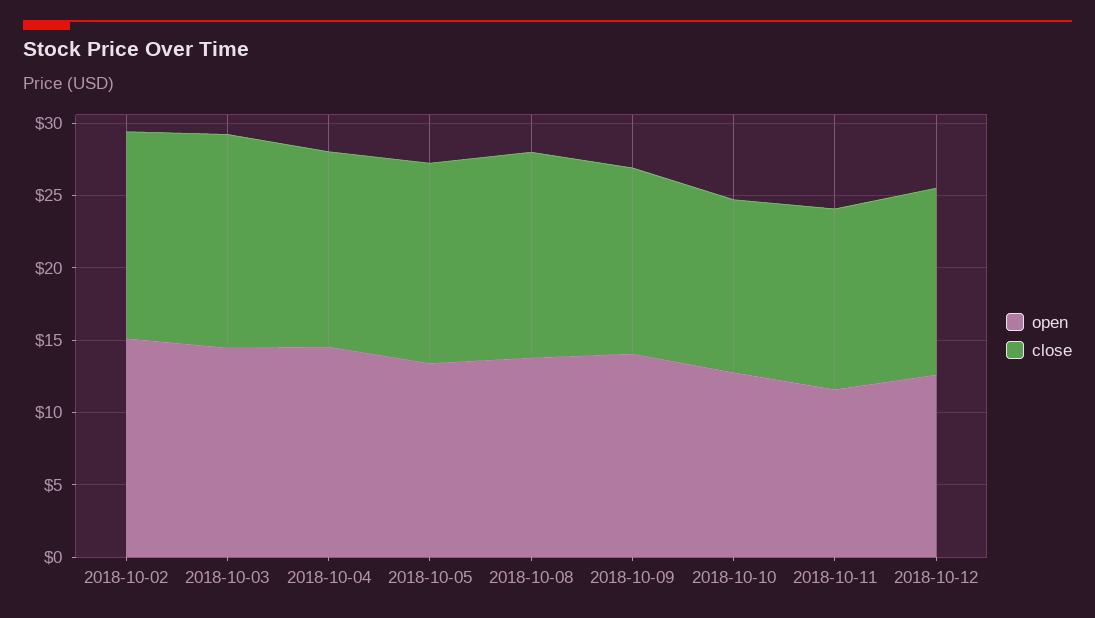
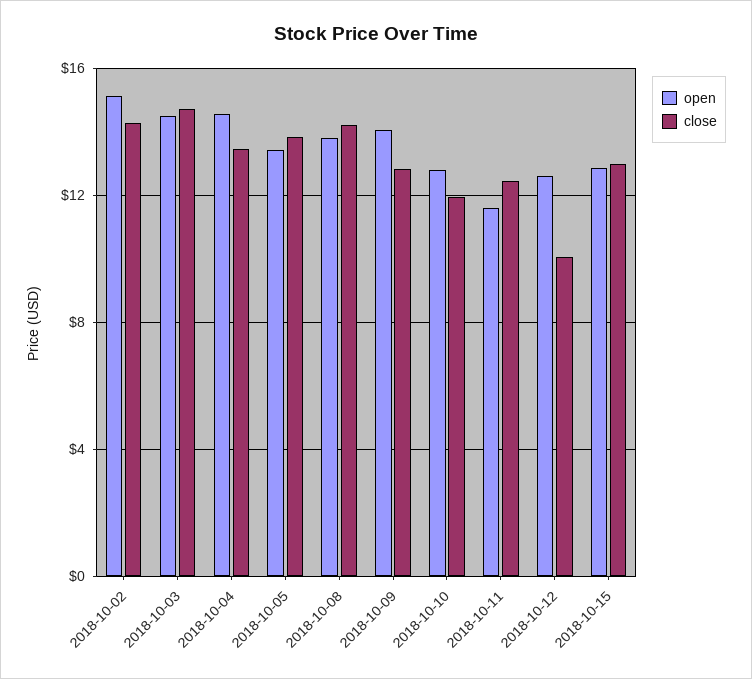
close, 2018-10-12: 13 -> 10
open, 2018-10-15: none -> 13
close, 2018-10-15: none -> 13

